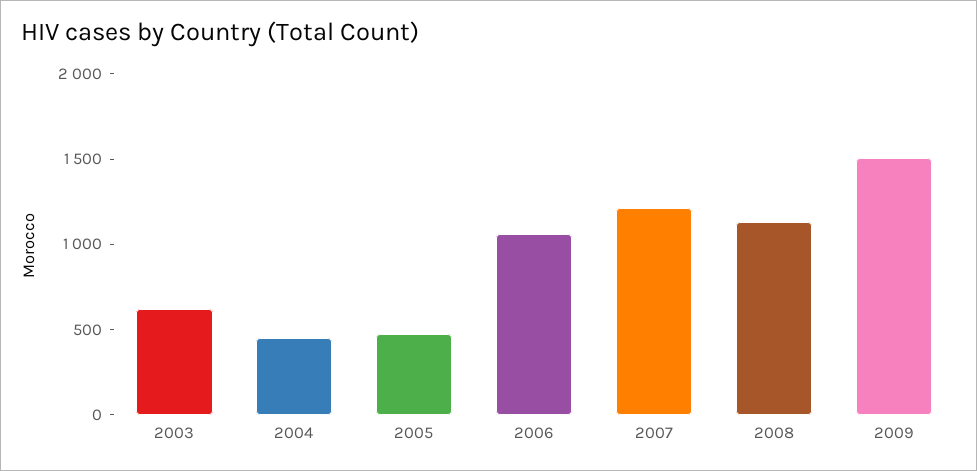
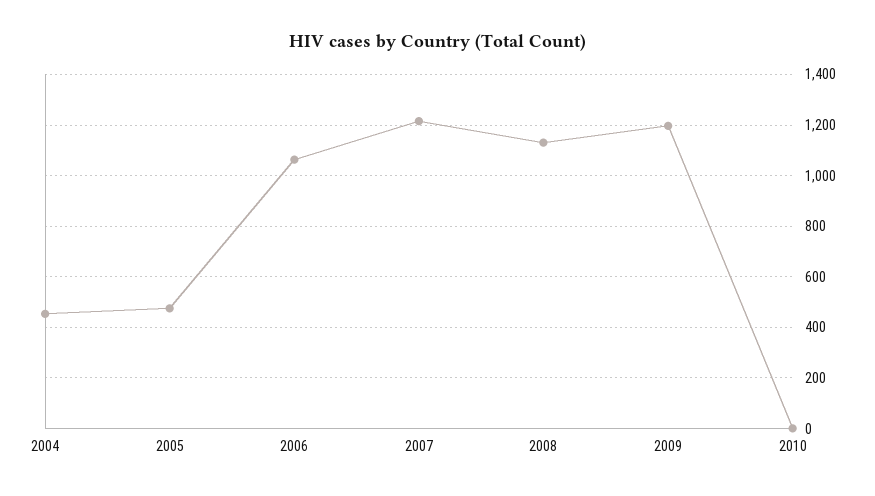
2003: 600 -> none
2009: 1500 -> 1200
2010: none -> 0

